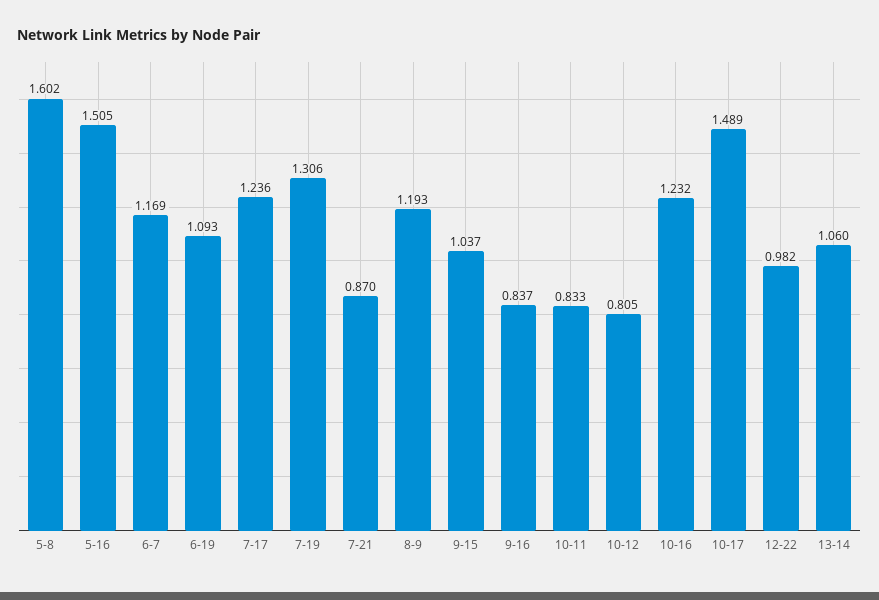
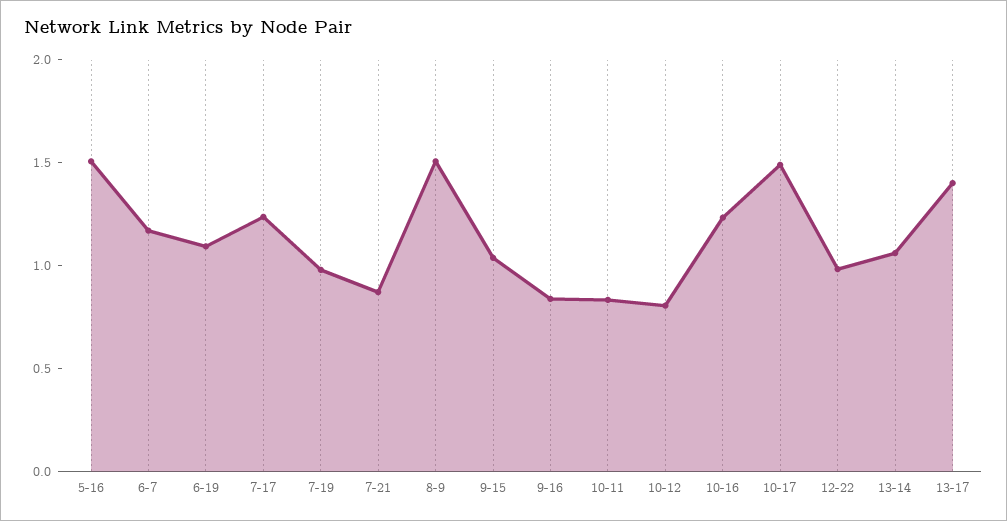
5-8: 1.602 -> none
7-19: 1.306 -> 1
8-9: 1.193 -> 1.5
13-17: none -> 1.4

